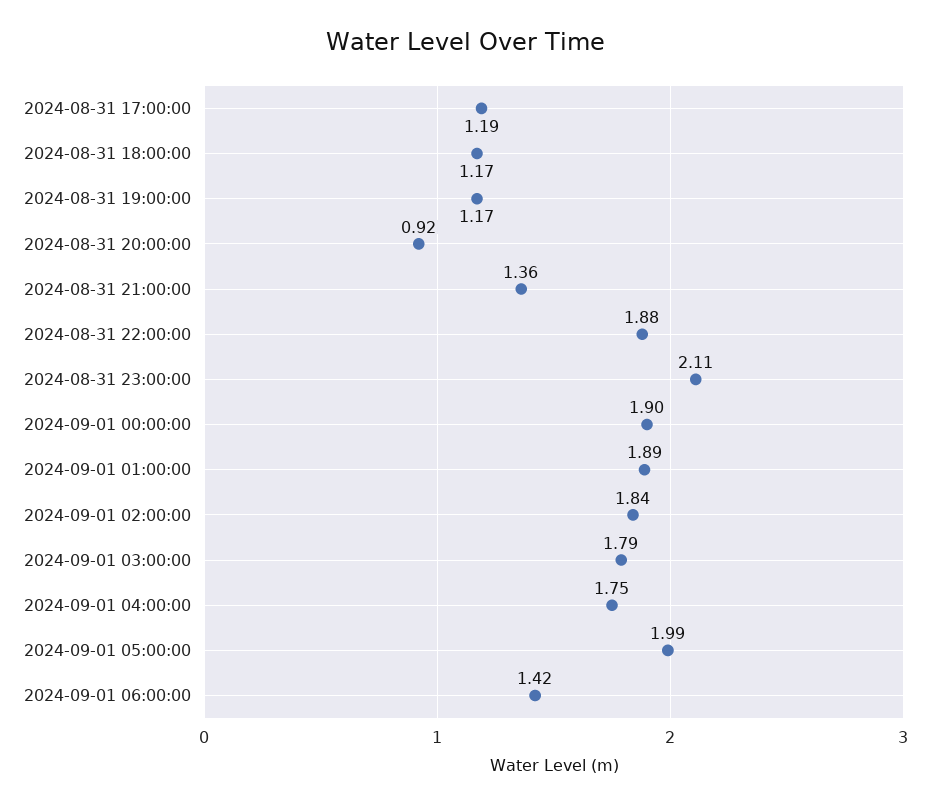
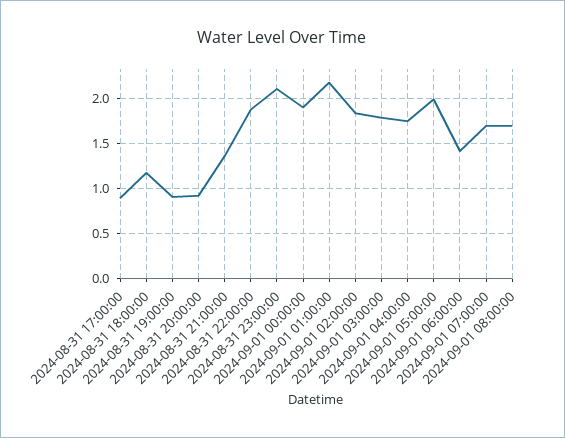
2024-08-31 17:00:00: 1.19 -> 0.9
2024-08-31 19:00:00: 1.17 -> 0.9
2024-09-01 01:00:00: 1.89 -> 2.2
2024-09-01 07:00:00: none -> 1.7
2024-09-01 08:00:00: none -> 1.7

